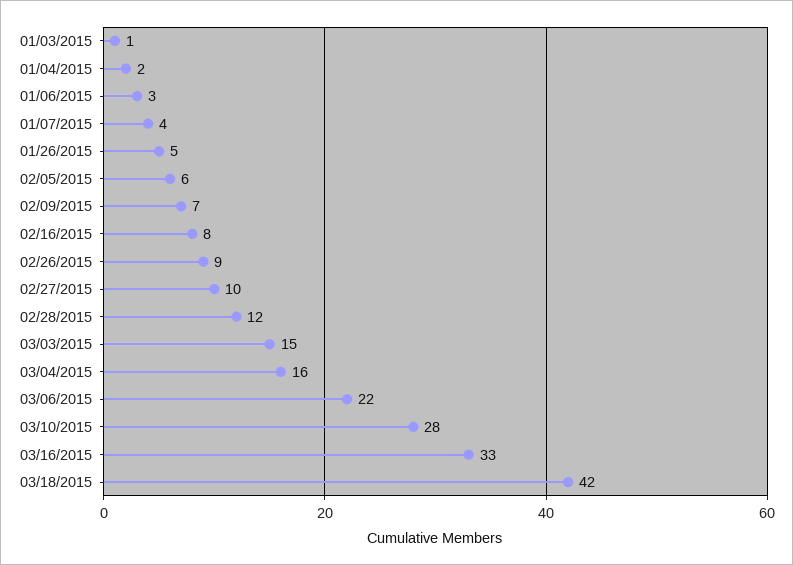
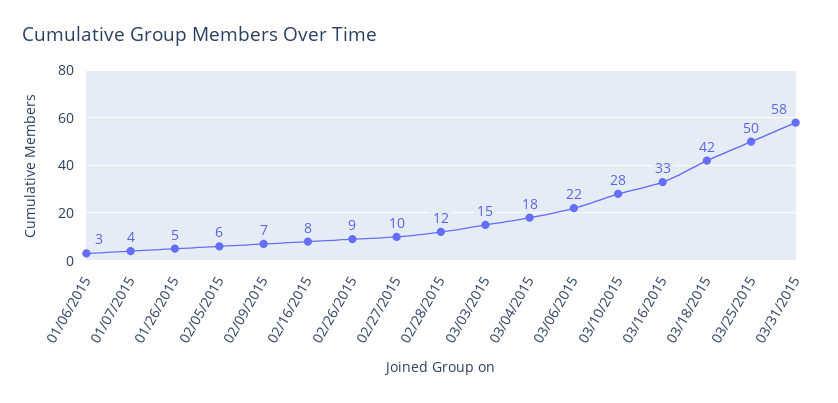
01/03/2015: 1 -> none
01/04/2015: 2 -> none
03/04/2015: 16 -> 18
03/25/2015: none -> 50
03/31/2015: none -> 58

